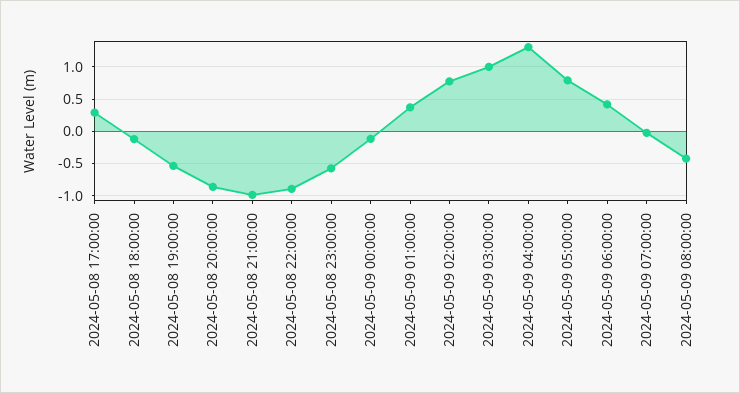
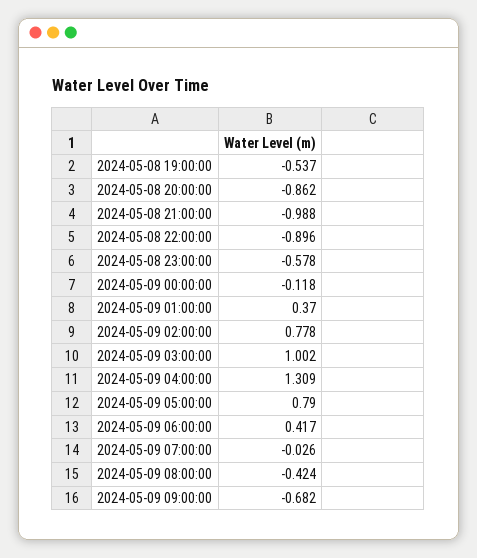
2024-05-08 17:00:00: 0.3 -> none
2024-05-08 18:00:00: -0.1 -> none
2024-05-09 09:00:00: none -> -0.682

